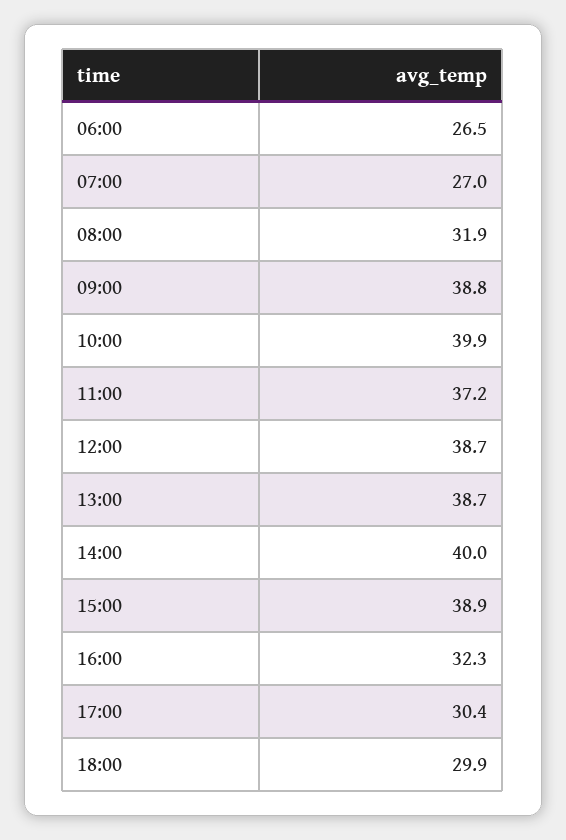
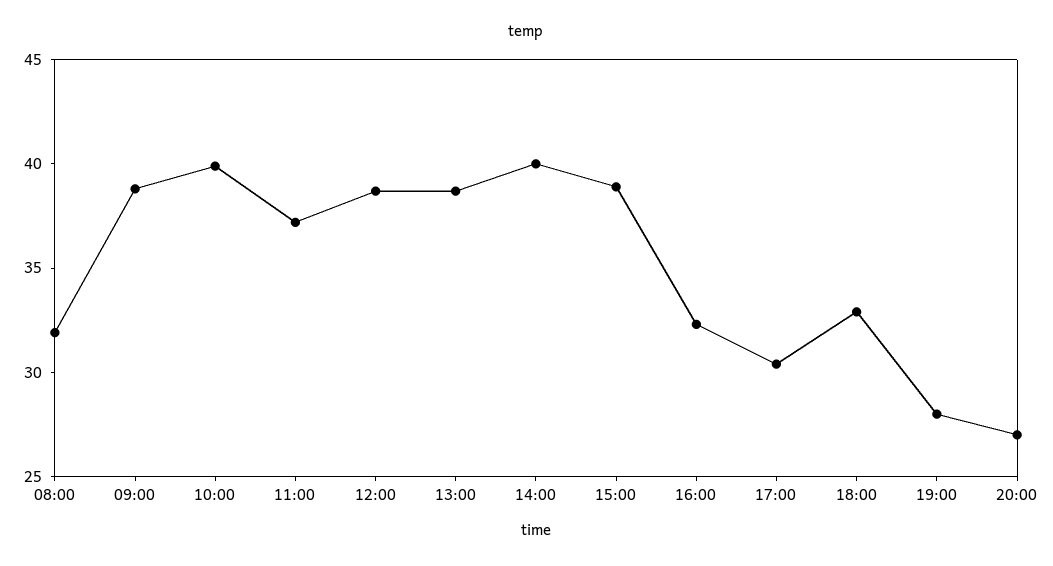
06:00: 26.5 -> none
07:00: 27 -> none
18:00: 29.9 -> 33
19:00: none -> 28
20:00: none -> 27

